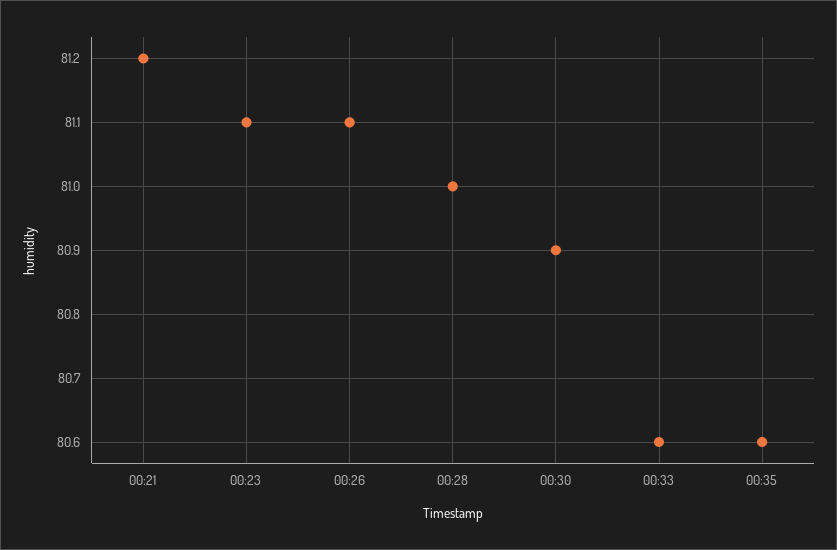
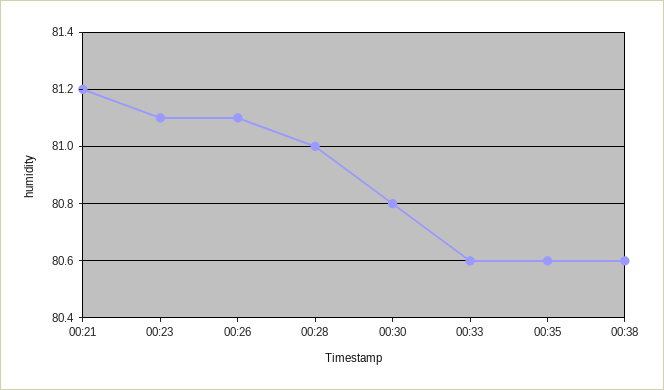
00:30: 80.9 -> 80.8
00:38: none -> 80.6

